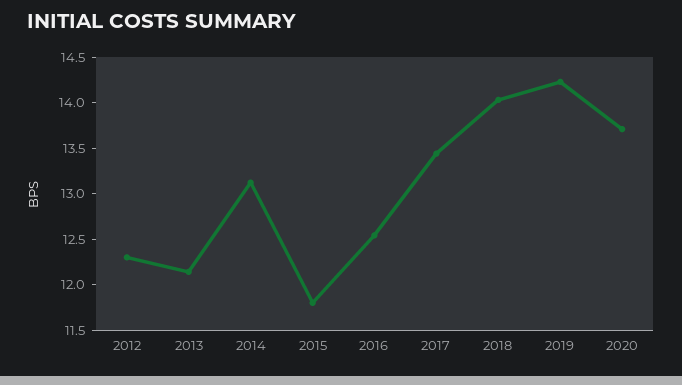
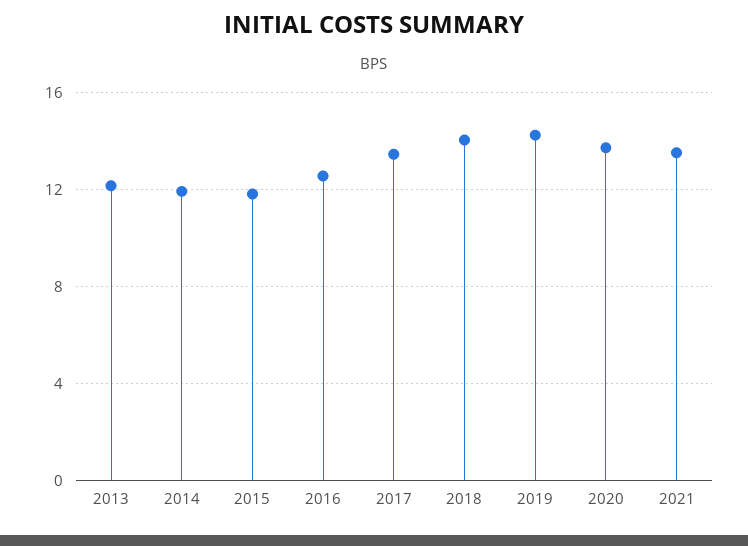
2012: 12.3 -> none
2014: 13.1 -> 12
2021: none -> 13.5

